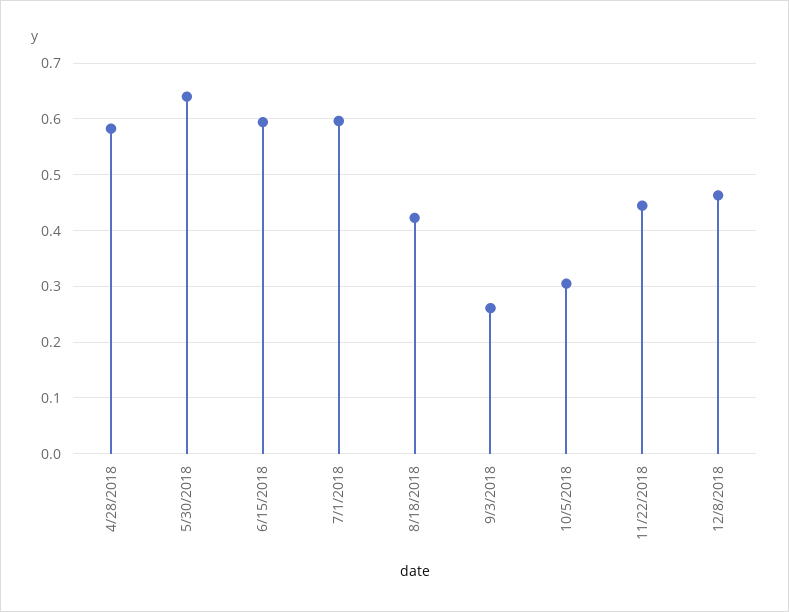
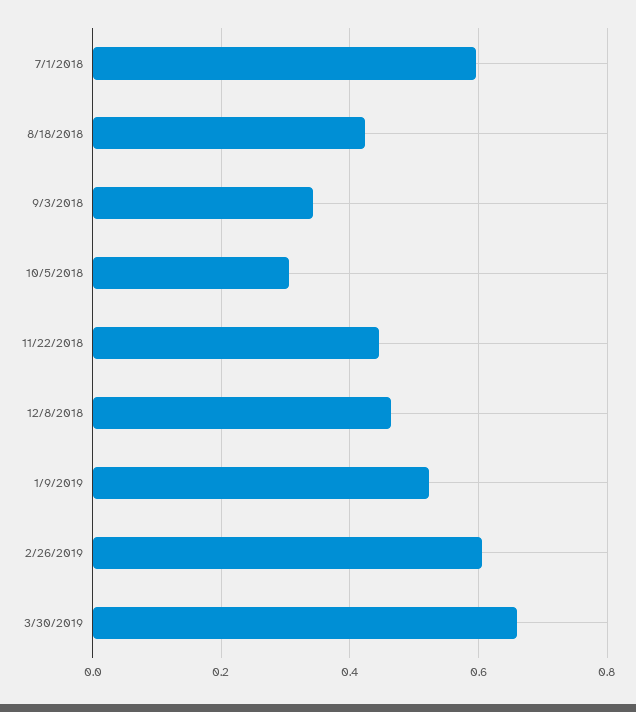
4/28/2018: 0.58 -> none
5/30/2018: 0.64 -> none
6/15/2018: 0.6 -> none
9/3/2018: 0.26 -> 0.34
1/9/2019: none -> 0.52
2/26/2019: none -> 0.6
3/30/2019: none -> 0.66

